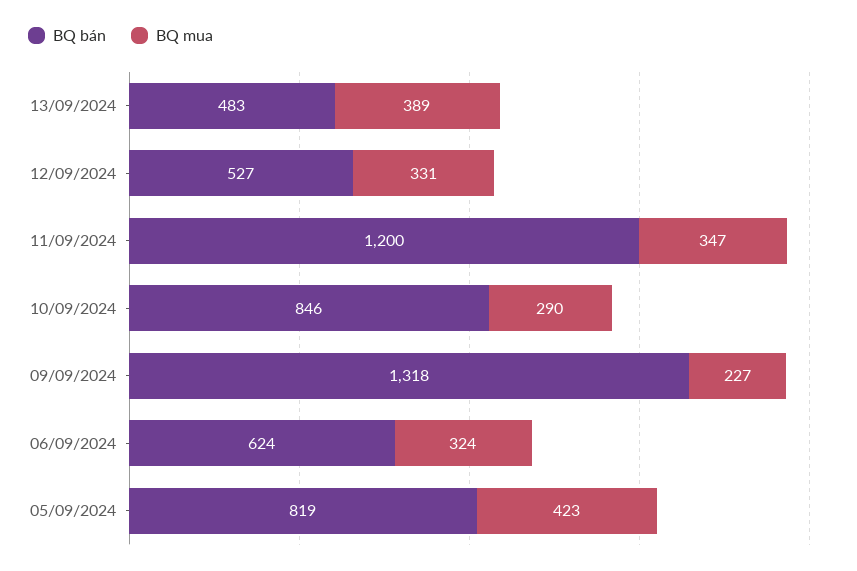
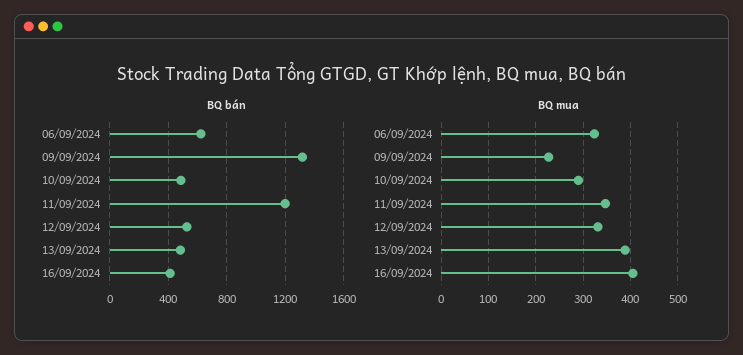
BQ bán, 10/09/2024: 846 -> 500
BQ bán, 05/09/2024: 819 -> none
BQ mua, 05/09/2024: 423 -> none
BQ bán, 16/09/2024: none -> 400
BQ mua, 16/09/2024: none -> 400

